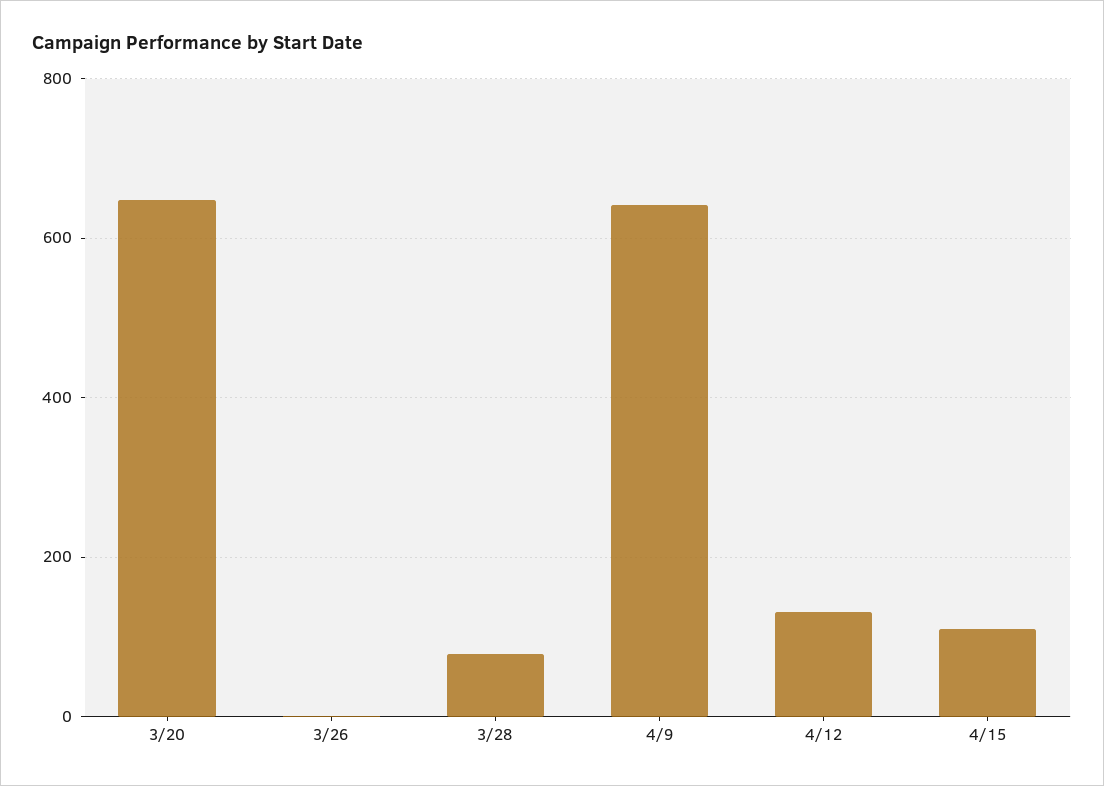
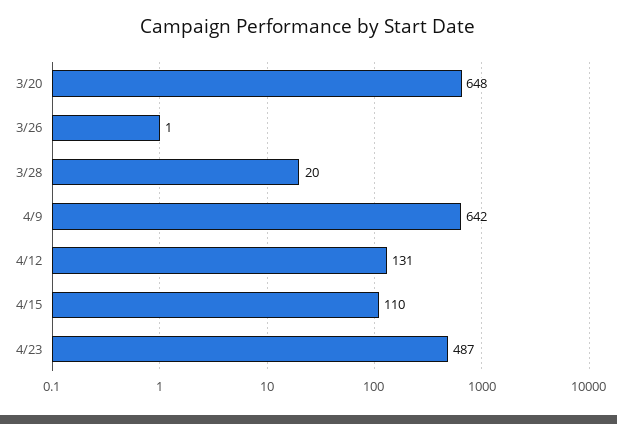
3/28: 80 -> 20
4/23: none -> 487

